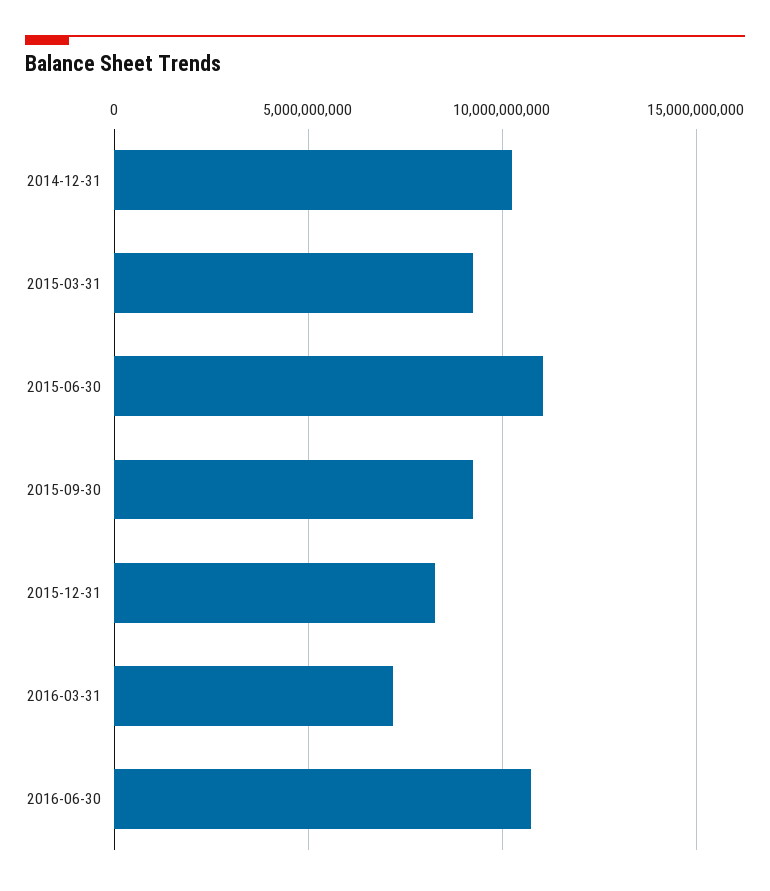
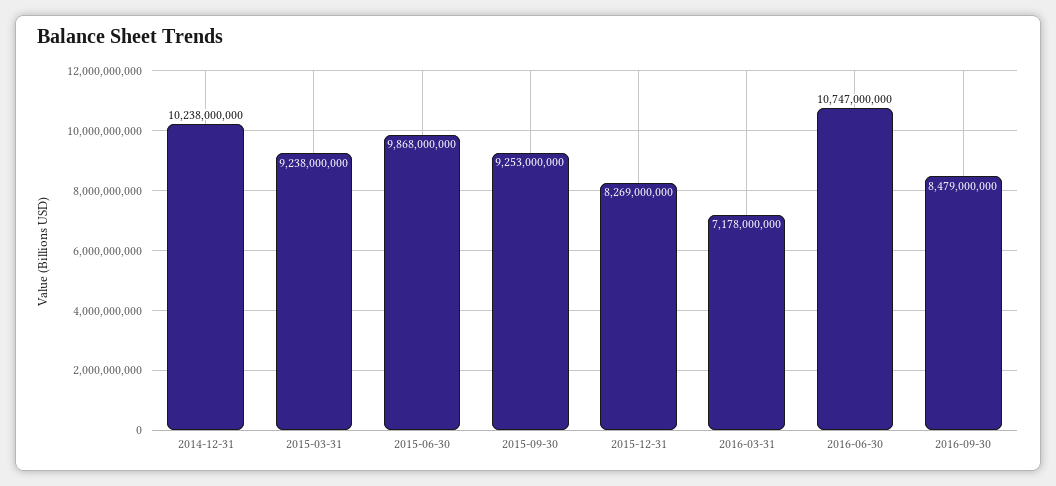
2015-06-30: 11000000000 -> 9868000000
2016-09-30: none -> 8479000000

